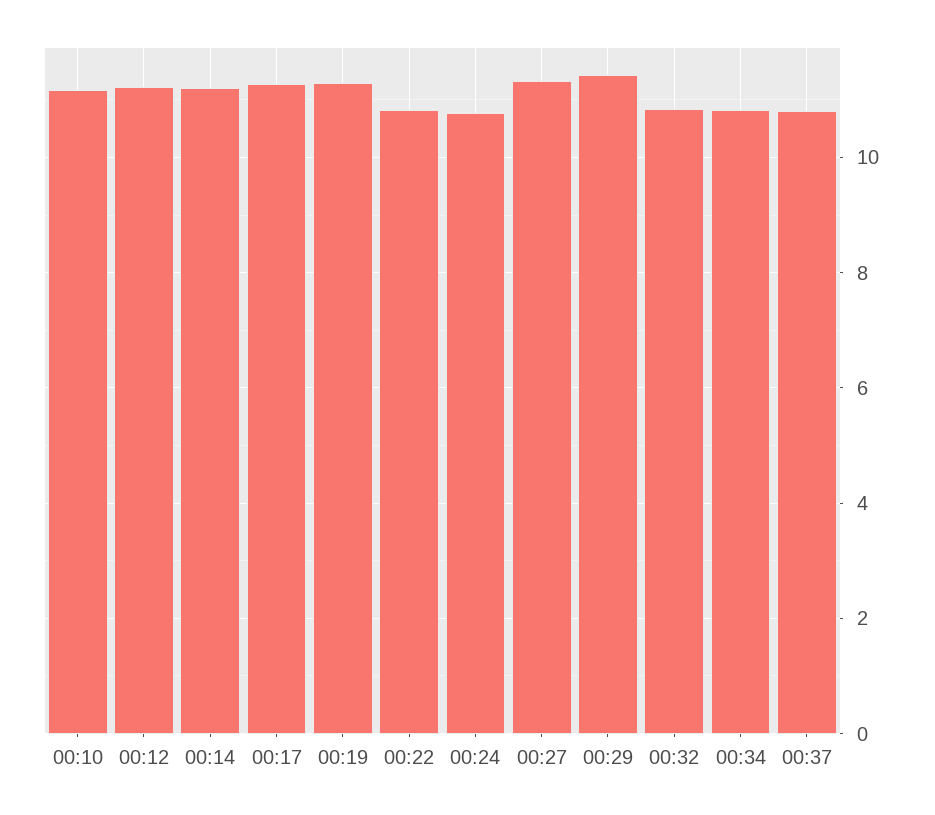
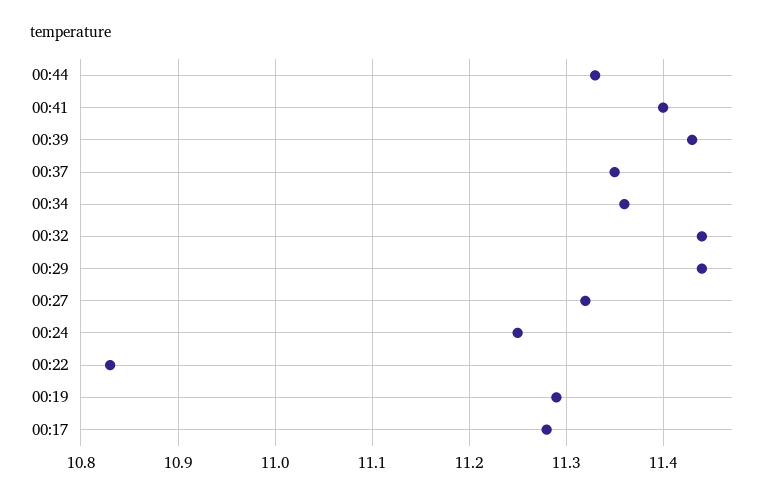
00:10: 11.2 -> none
00:12: 11.2 -> none
00:14: 11.2 -> none
00:24: 10.8 -> 11.25
00:32: 10.8 -> 11.44
00:34: 10.8 -> 11.36
00:37: 10.8 -> 11.35
00:44: none -> 11.33
00:41: none -> 11.4
00:39: none -> 11.43

